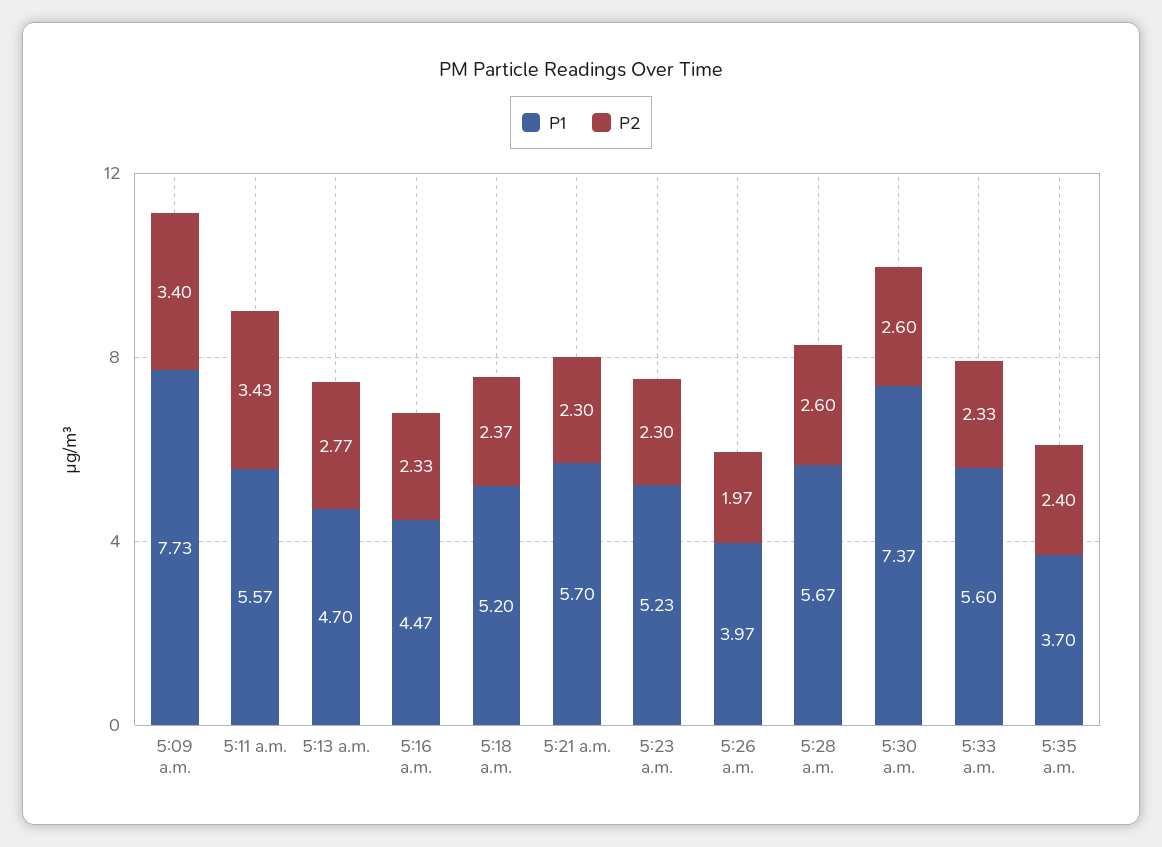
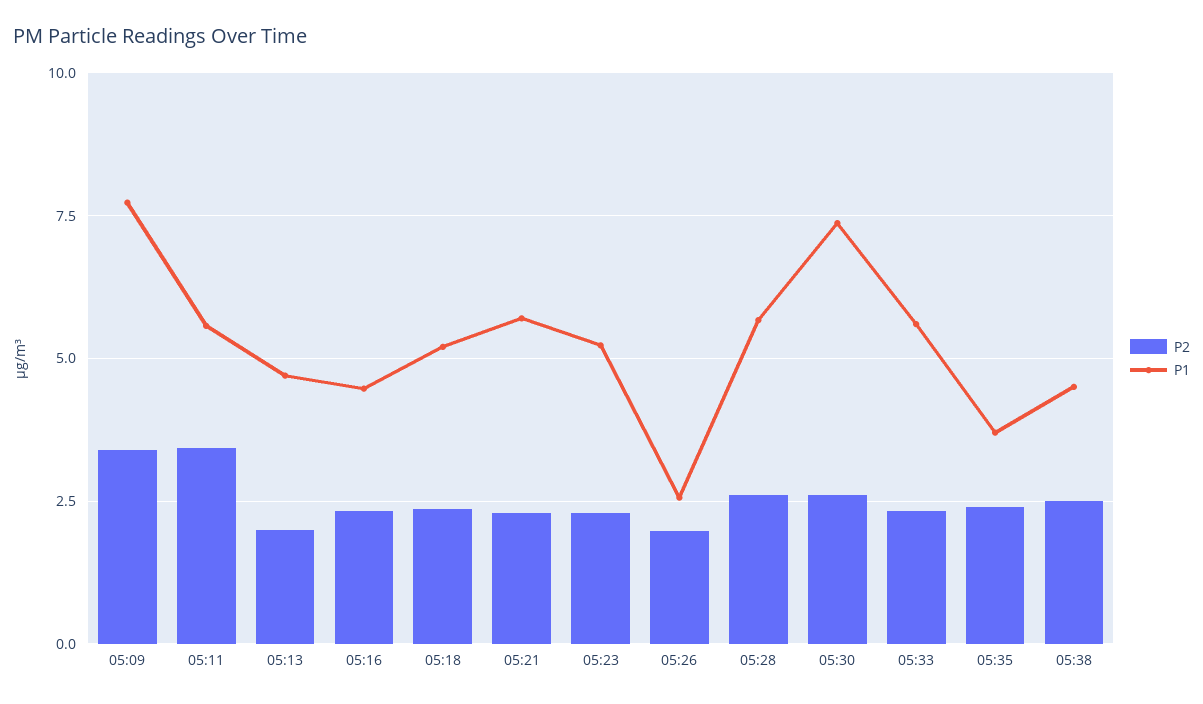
P2, 5:13 a.m.: 2.77 -> 2
P1, 5:26 a.m.: 3.97 -> 2.5
P2, 05:38: none -> 2.5
P1, 05:38: none -> 4.5

